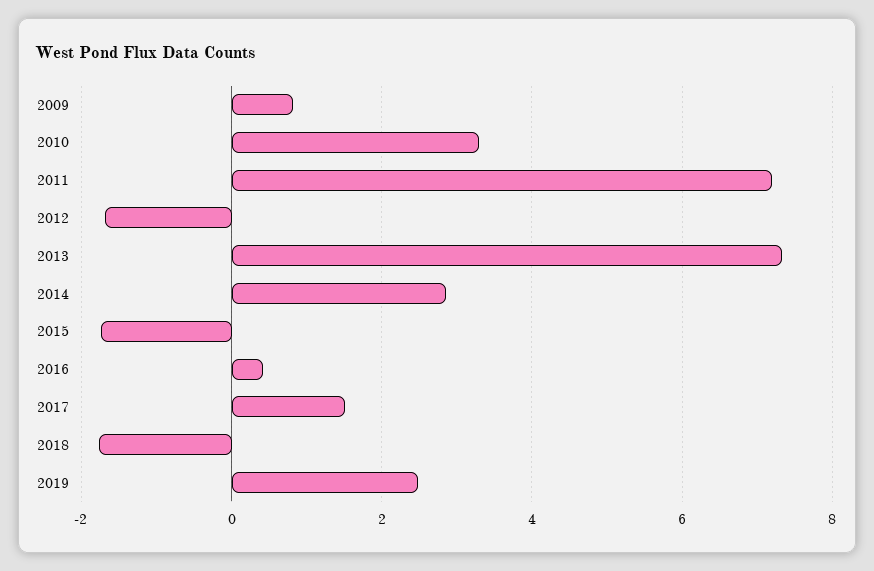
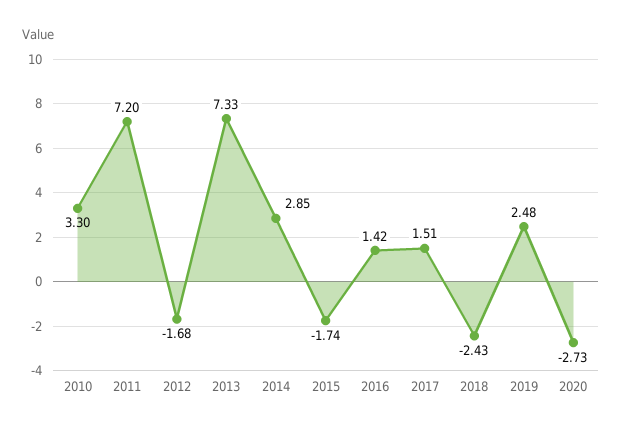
2009: 0.8 -> none
2016: 0.4 -> 1.42
2018: -1.8 -> -2.43
2020: none -> -2.73

